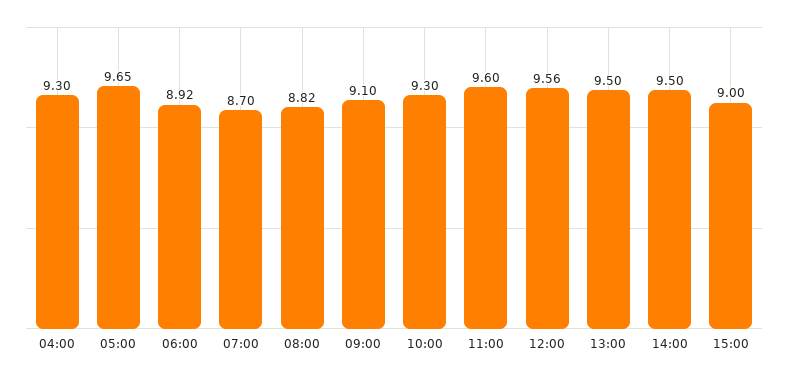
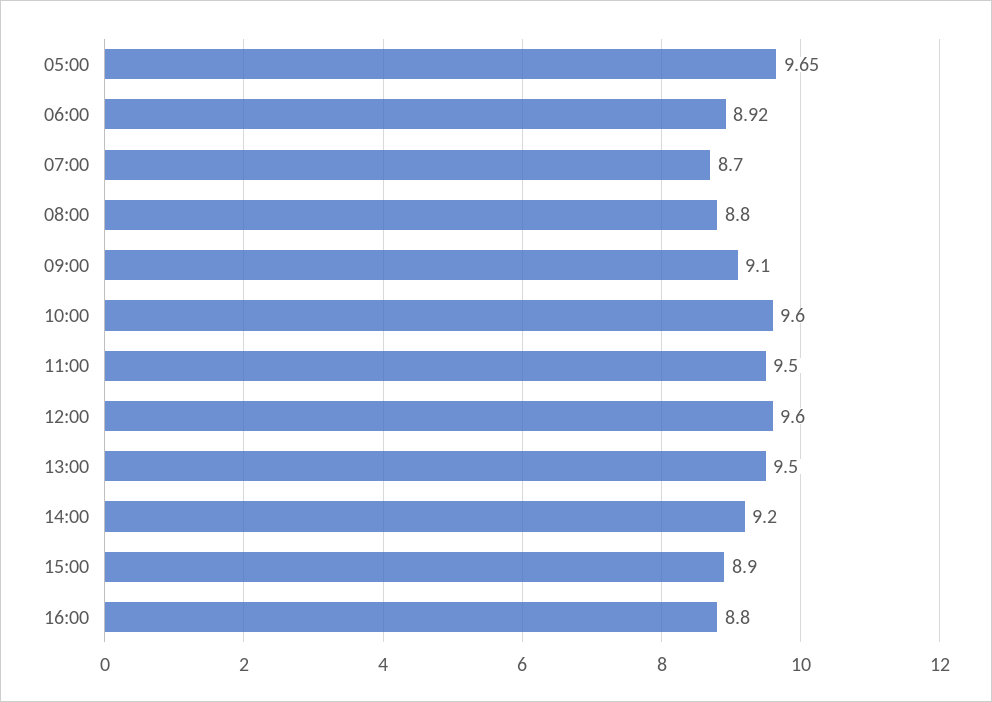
04:00: 9.3 -> none
08:00: 8.82 -> 8.8
10:00: 9.3 -> 9.6
11:00: 9.6 -> 9.5
12:00: 9.56 -> 9.6
14:00: 9.5 -> 9.2
15:00: 9 -> 8.9
16:00: none -> 8.8

